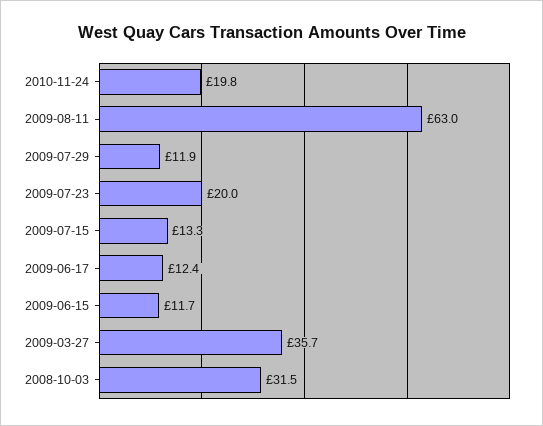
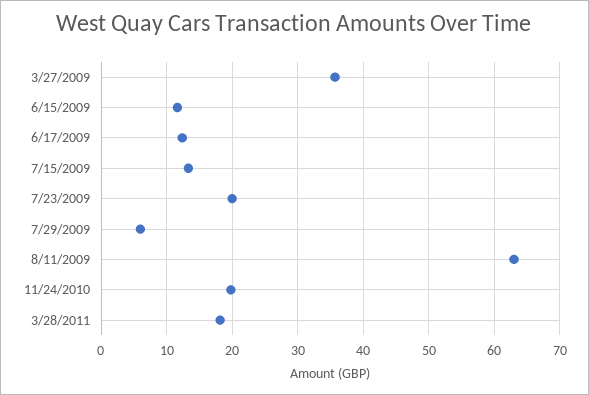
2009-07-29: 11.9 -> 6
2008-10-03: 31.5 -> none
3/28/2011: none -> 18

